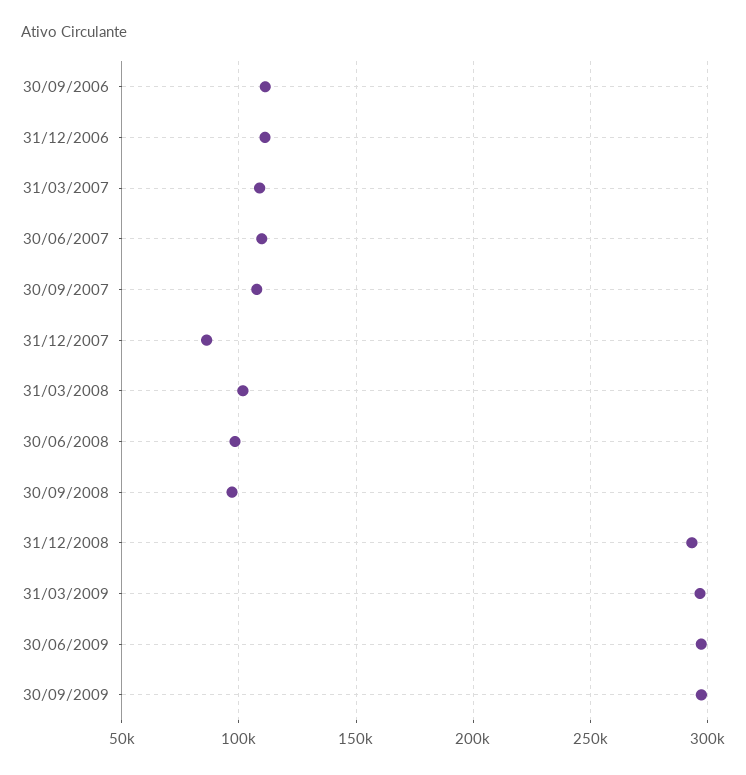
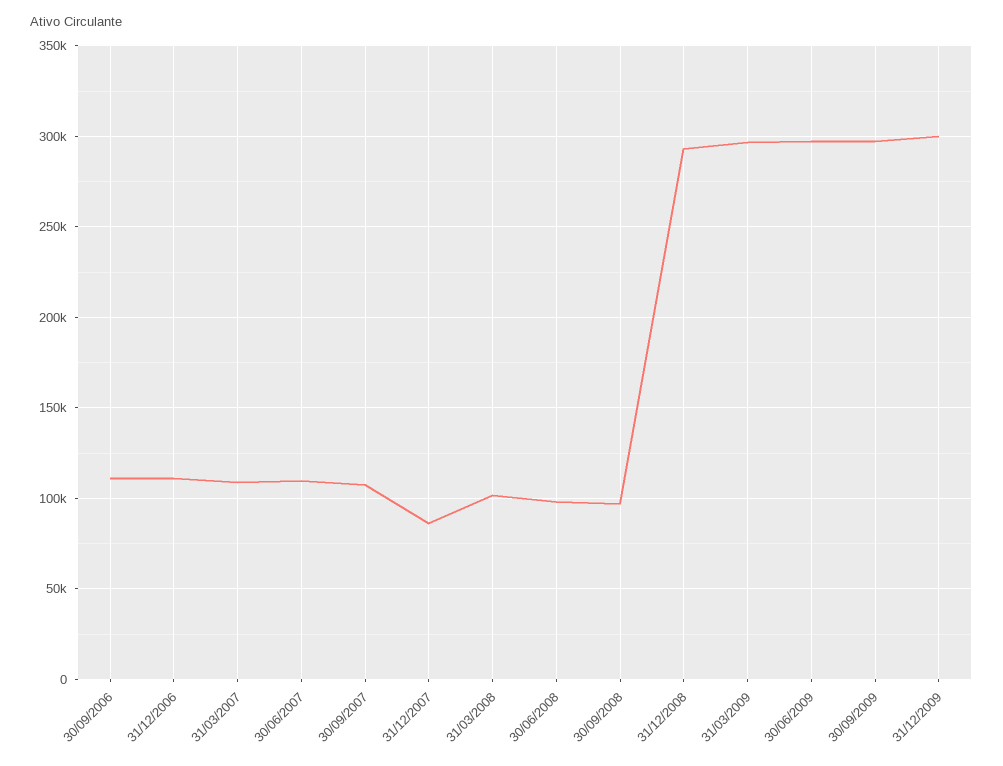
31/12/2009: none -> 300000

